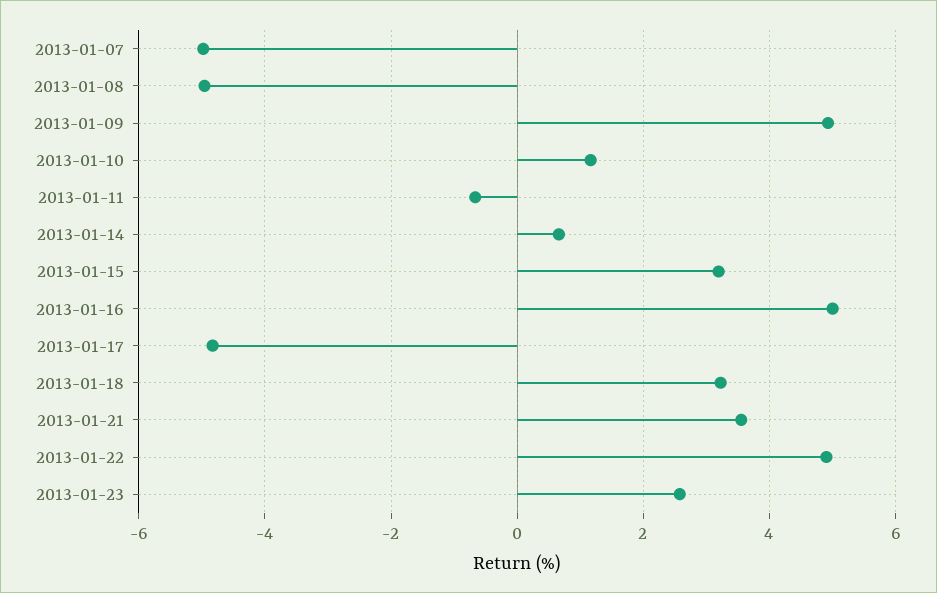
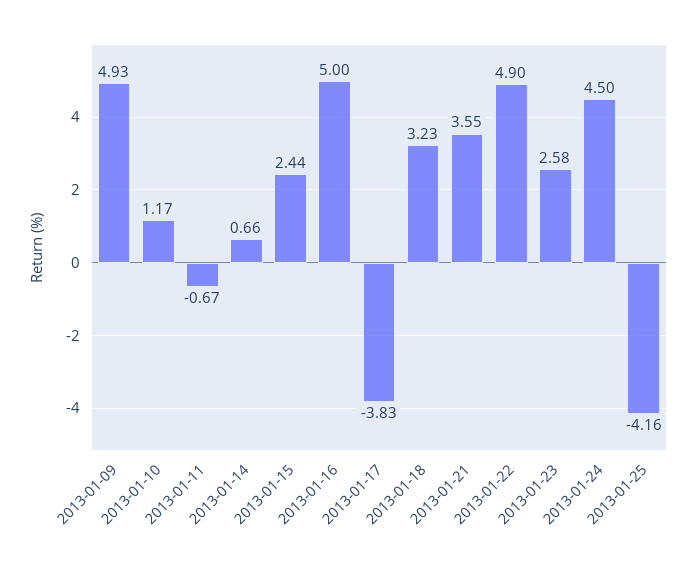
2013-01-07: -5 -> none
2013-01-08: -5 -> none
2013-01-15: 3.2 -> 2.44
2013-01-17: -4.8 -> -3.83
2013-01-24: none -> 4.5
2013-01-25: none -> -4.16

